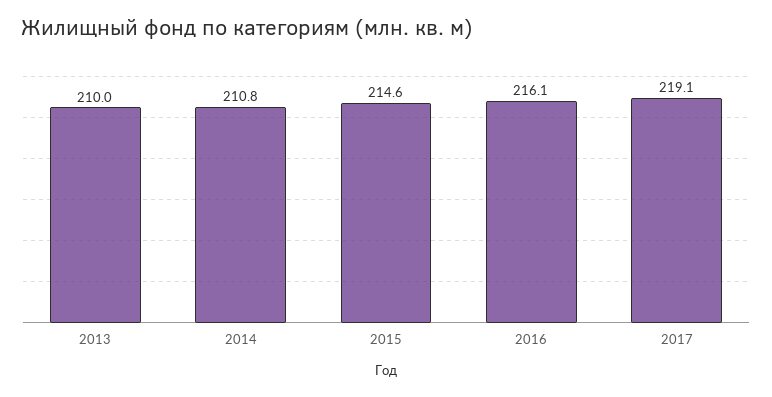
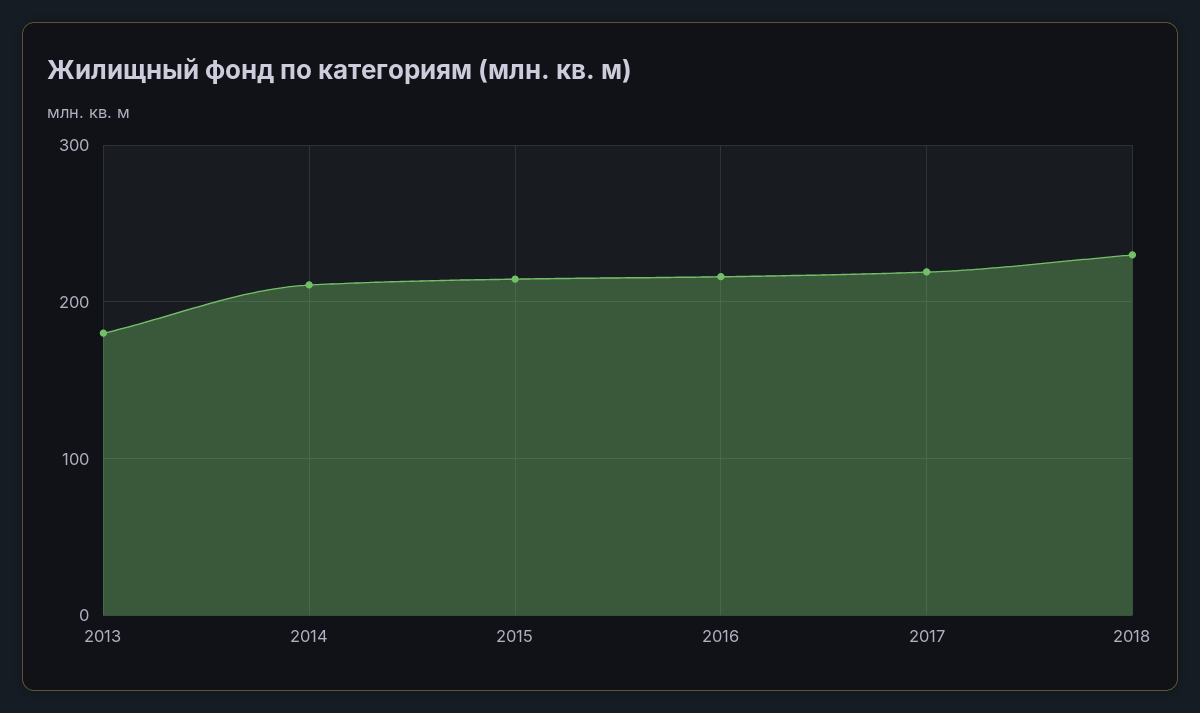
2013: 210 -> 180
2018: none -> 230

